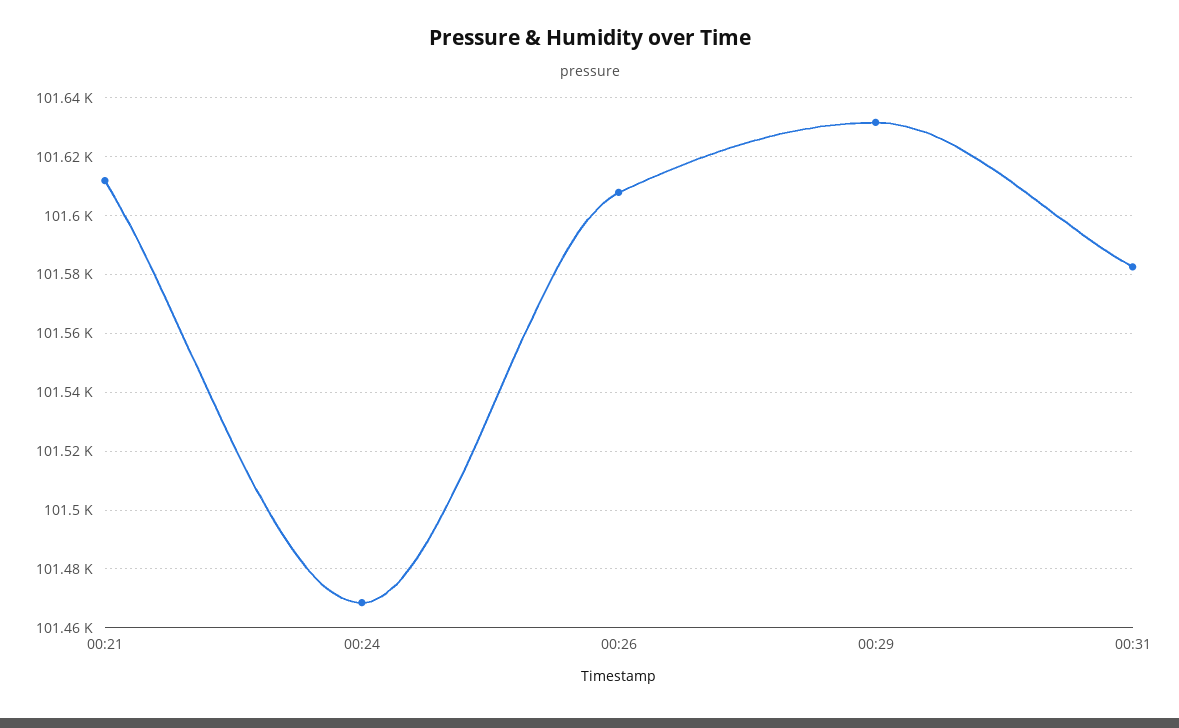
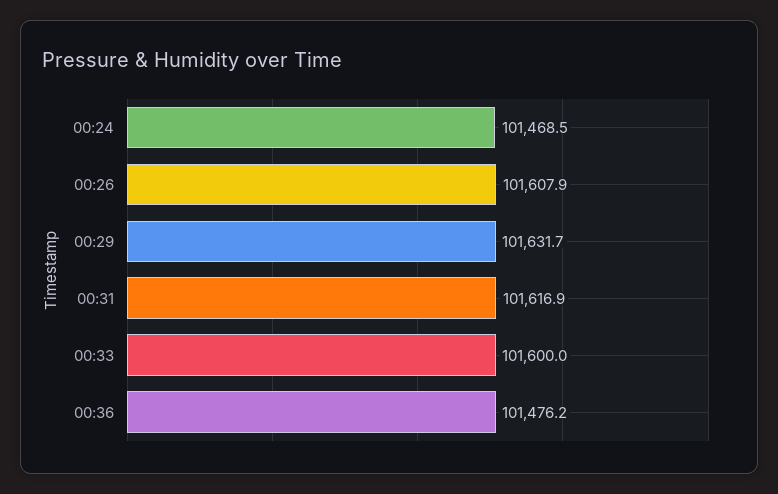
00:21: 101612.5 -> none
00:31: 101582.5 -> 101616.9
00:33: none -> 101600
00:36: none -> 101476.2

